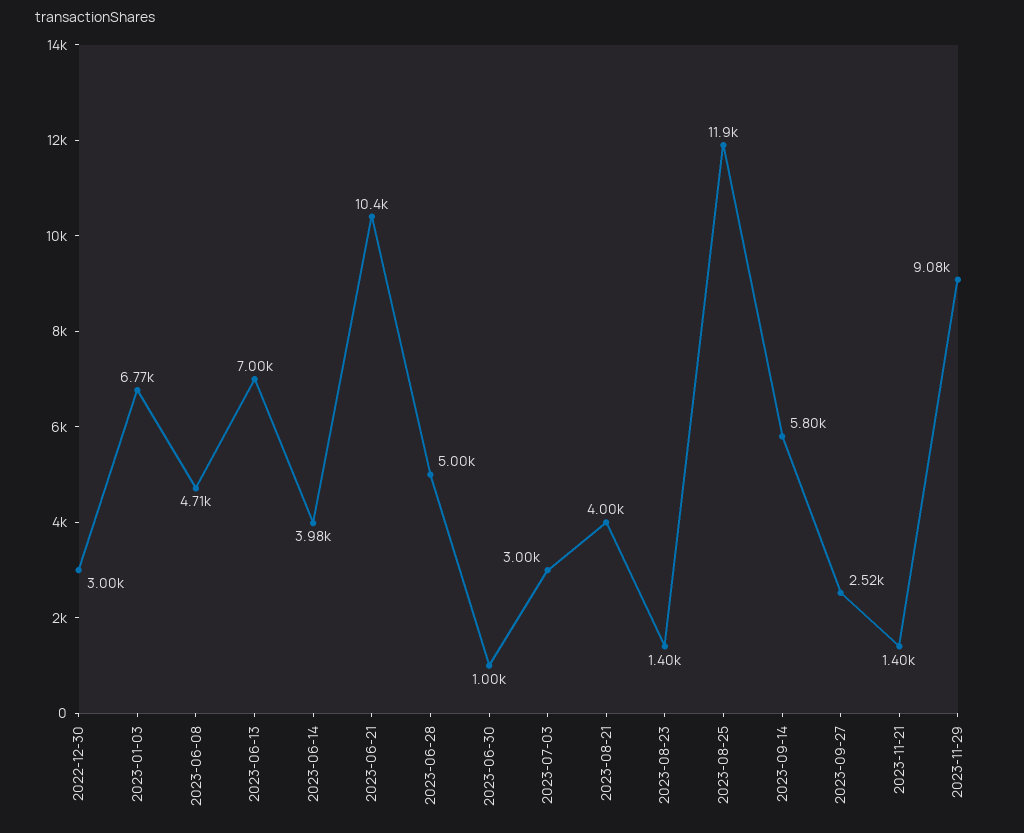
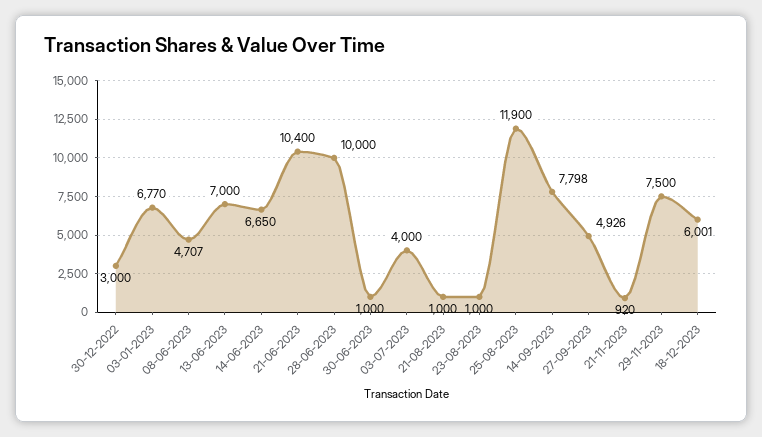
2023-06-14: 3980 -> 6650
2023-06-28: 5000 -> 10000
2023-07-03: 3000 -> 4000
2023-08-21: 4000 -> 1000
2023-08-23: 1400 -> 1000
2023-09-14: 5800 -> 7798
2023-09-27: 2520 -> 4926
2023-11-21: 1400 -> 920
2023-11-29: 9080 -> 7500
18-12-2023: none -> 6001

